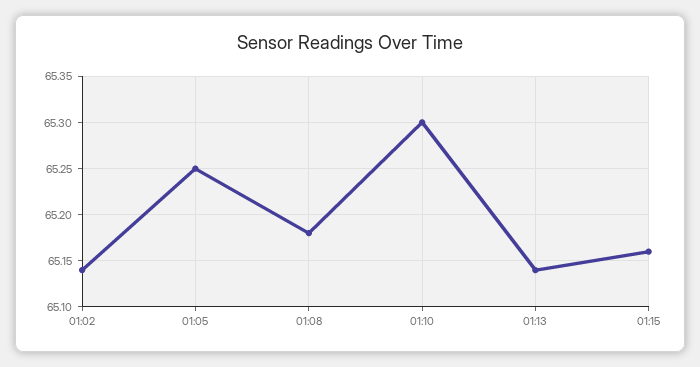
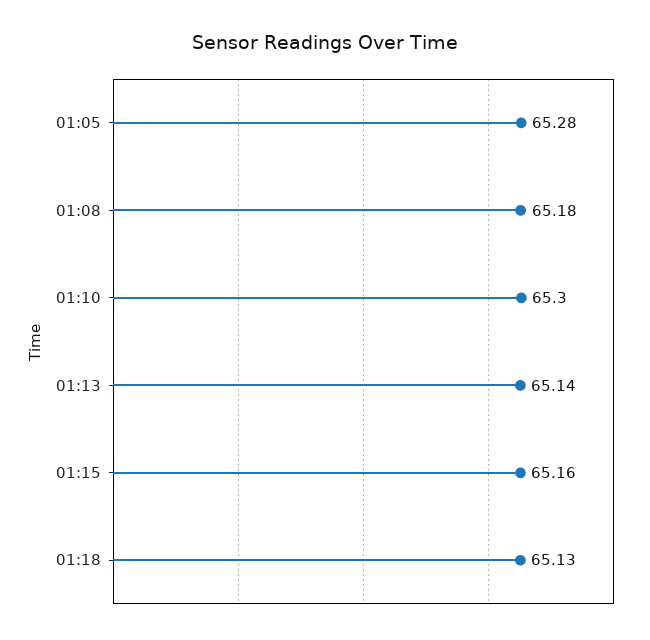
01:02: 65.14 -> none
01:05: 65.25 -> 65.28
01:18: none -> 65.13

